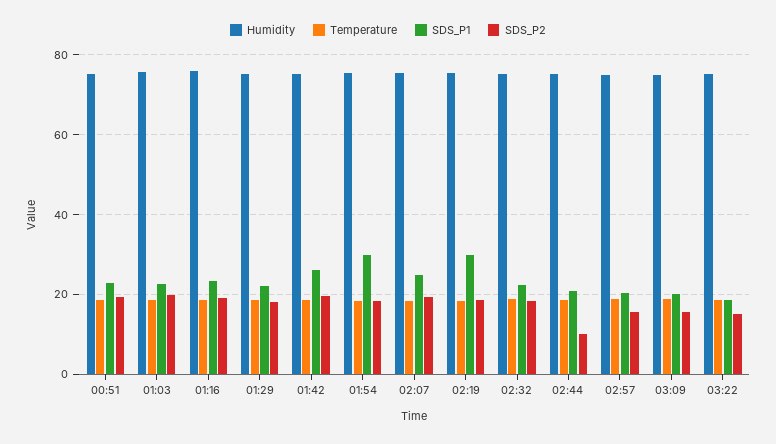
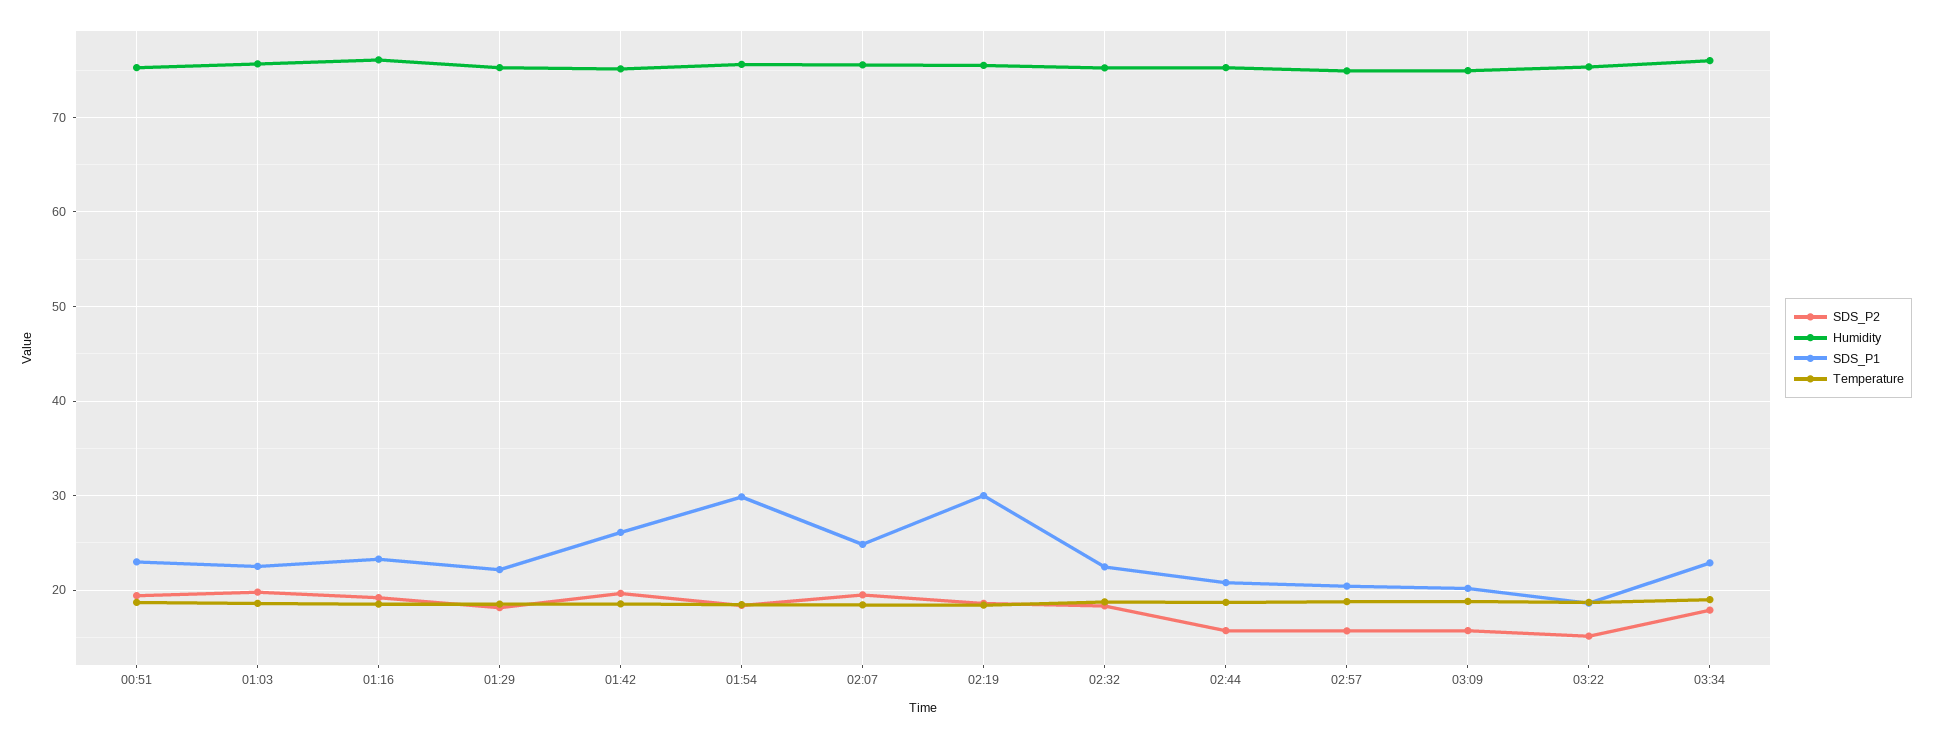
SDS_P2, 02:44: 10 -> 16
SDS_P2, 03:34: none -> 18
Humidity, 03:34: none -> 76
SDS_P1, 03:34: none -> 23
Temperature, 03:34: none -> 19

